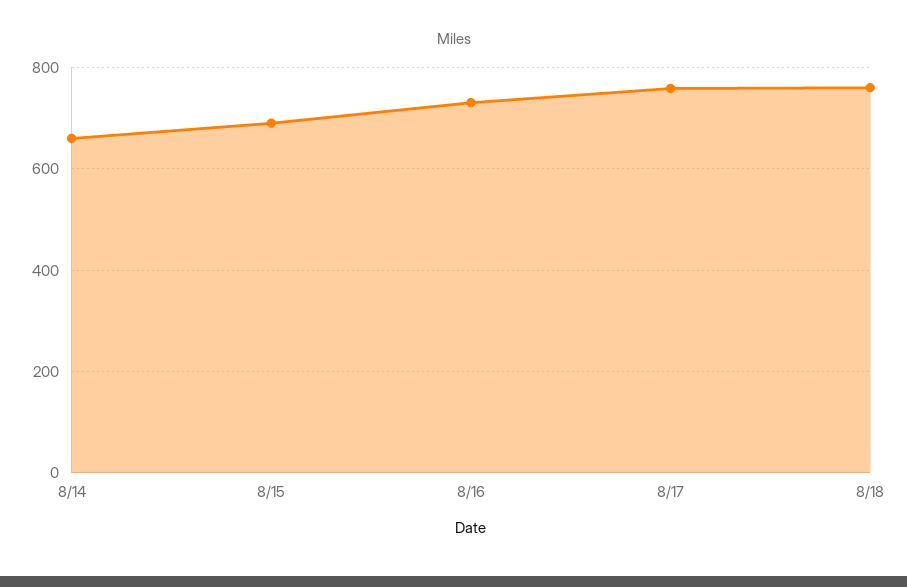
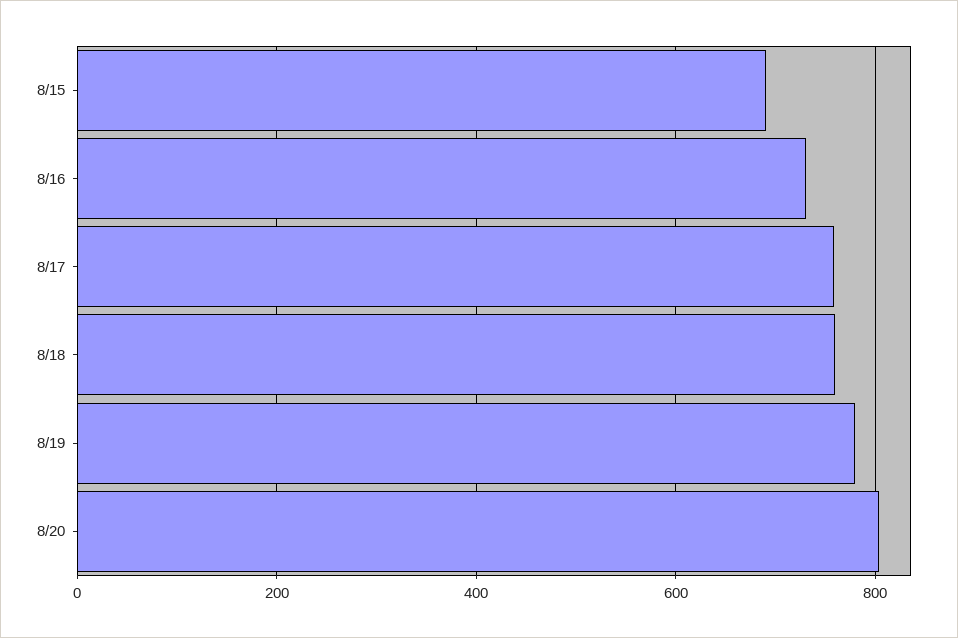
8/14: 660 -> none
8/19: none -> 780
8/20: none -> 800

